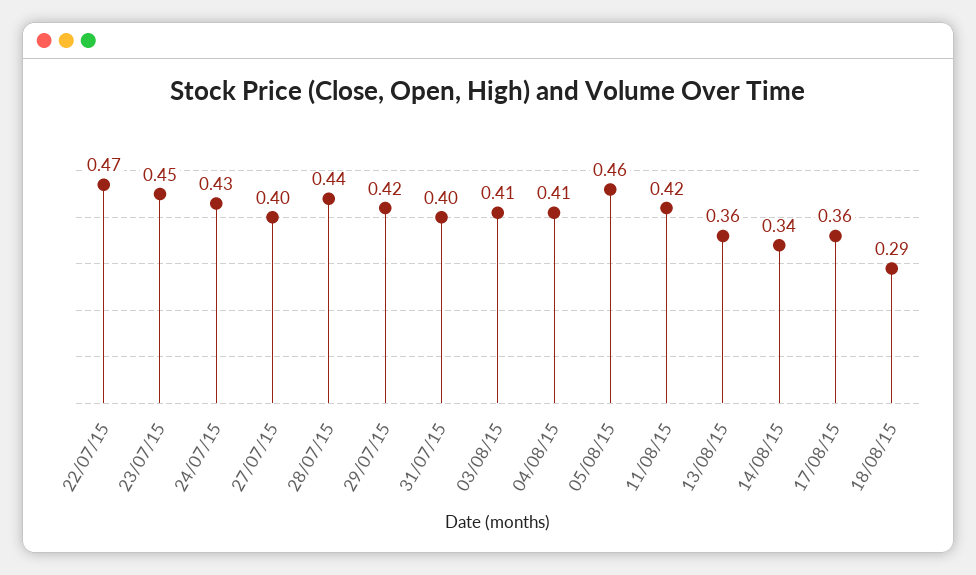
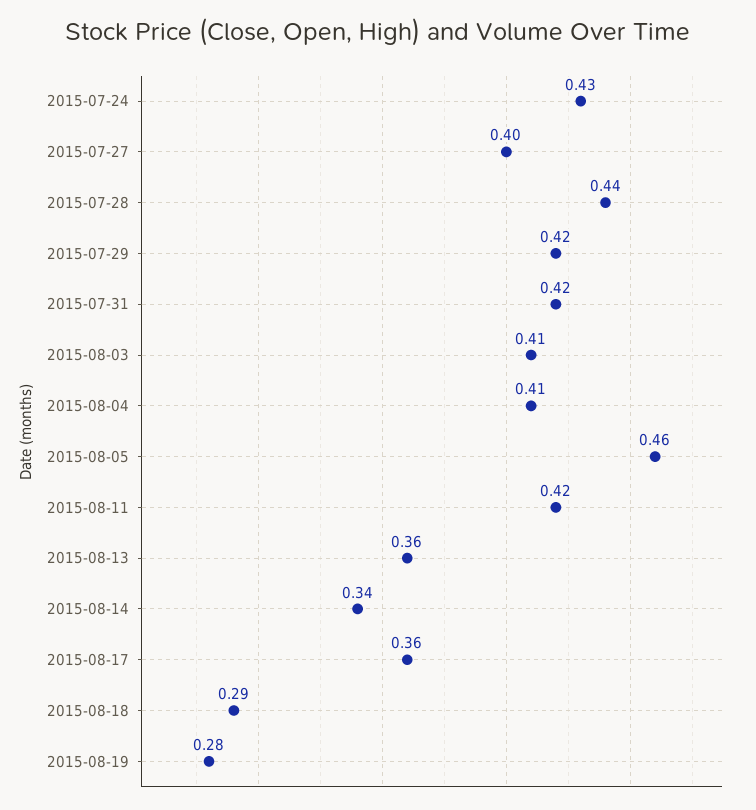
22/07/15: 0.47 -> none
23/07/15: 0.45 -> none
31/07/15: 0.4 -> 0.42
2015-08-19: none -> 0.28

